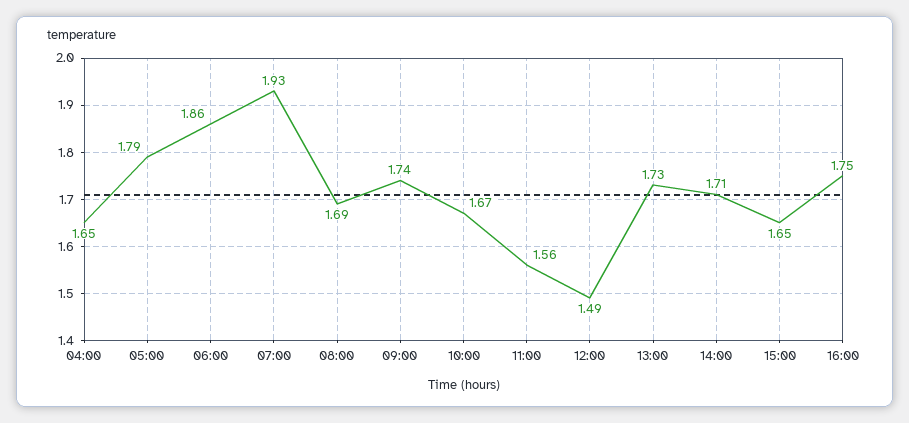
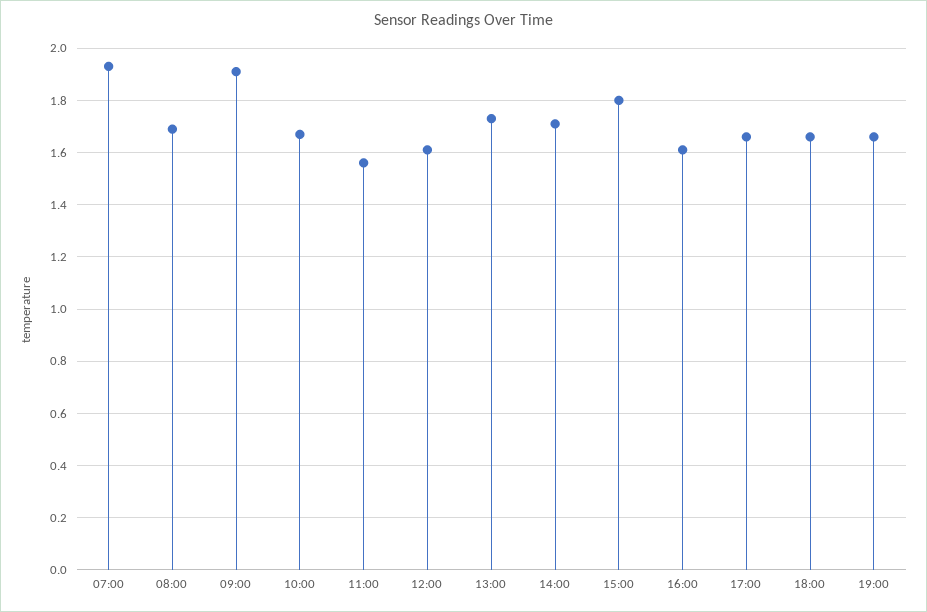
04:00: 1.65 -> none
05:00: 1.79 -> none
06:00: 1.86 -> none
09:00: 1.74 -> 1.9
12:00: 1.49 -> 1.6
15:00: 1.65 -> 1.8
16:00: 1.75 -> 1.6
17:00: none -> 1.65
18:00: none -> 1.65
19:00: none -> 1.65

